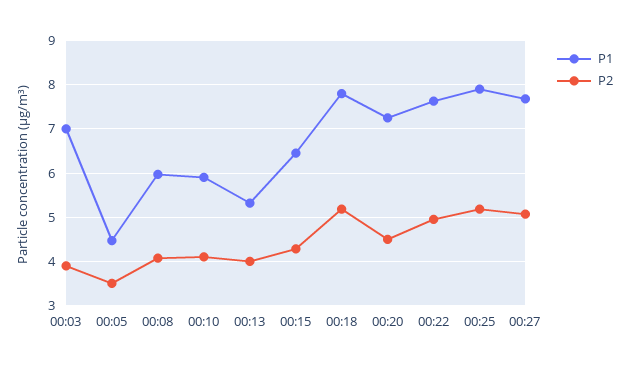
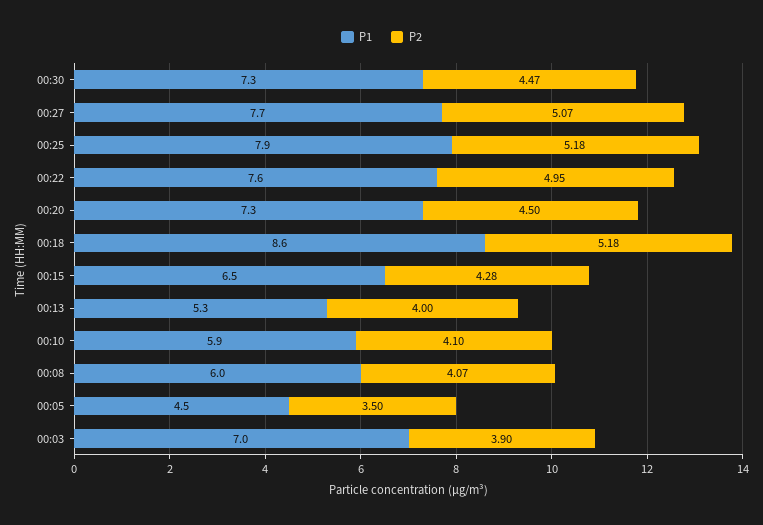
P1, 00:18: 7.8 -> 8.6
P1, 00:30: none -> 7.3
P2, 00:30: none -> 4.47

